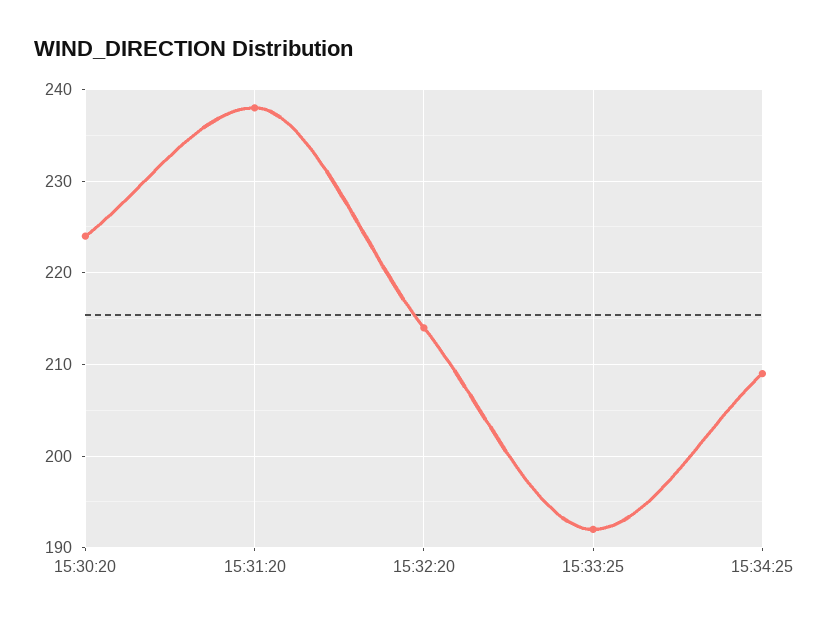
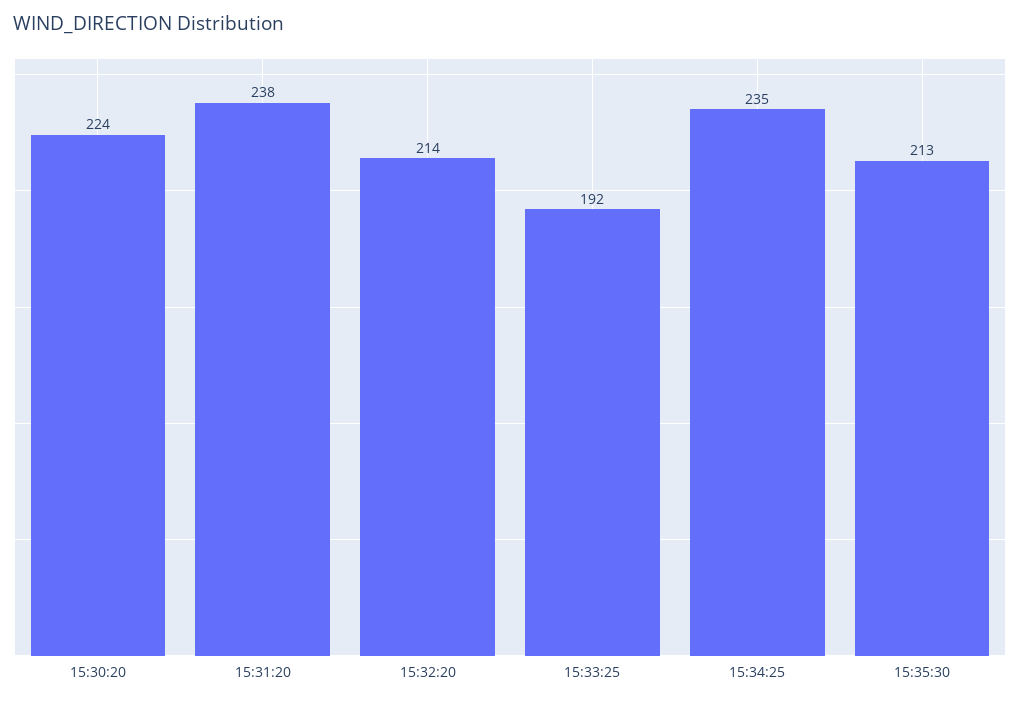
15:34:25: 209 -> 235
15:35:30: none -> 213

